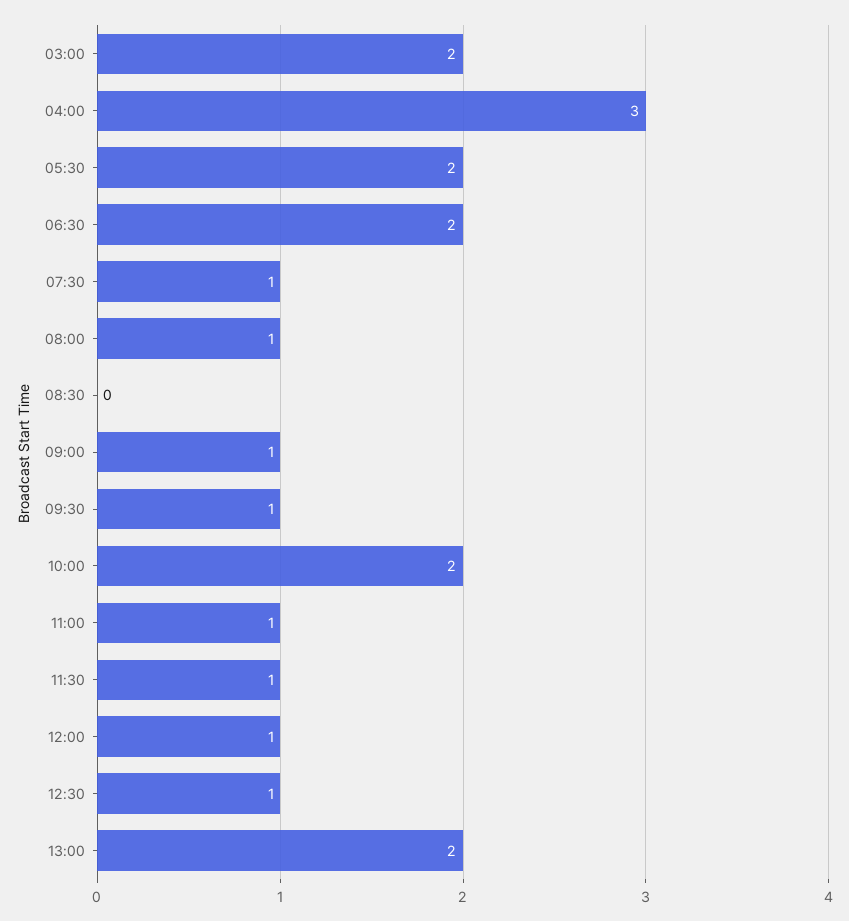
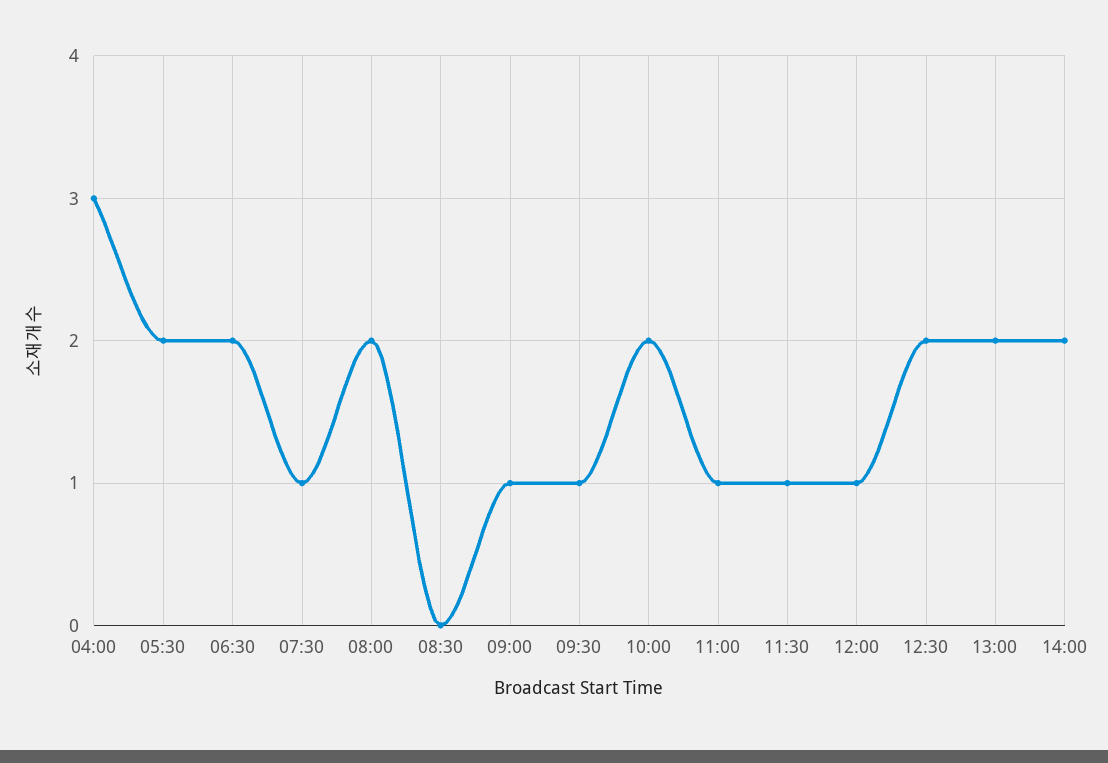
03:00: 2 -> none
08:00: 1 -> 2
12:30: 1 -> 2
14:00: none -> 2

